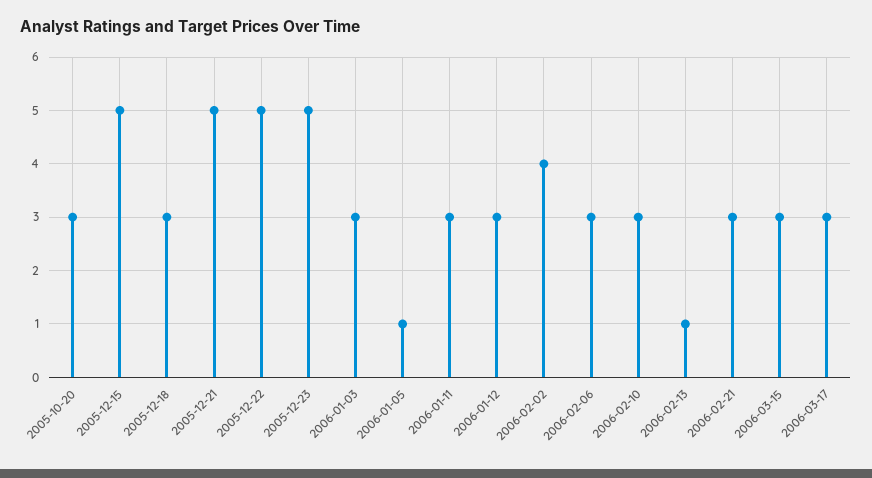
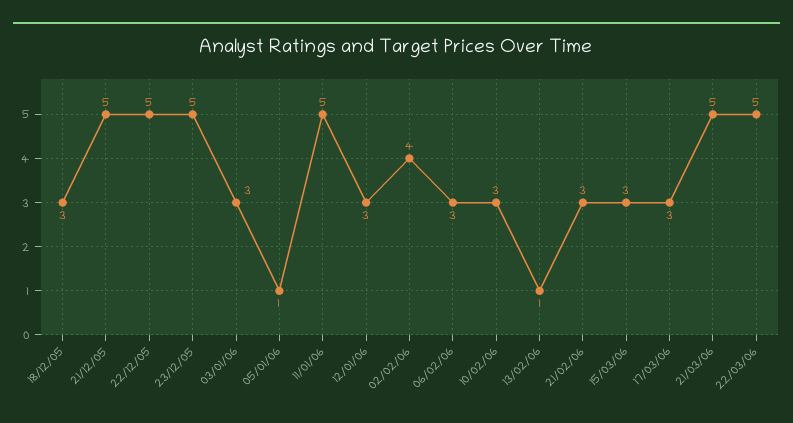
2005-10-20: 3 -> none
2005-12-15: 5 -> none
2006-01-11: 3 -> 5
21/03/06: none -> 5
22/03/06: none -> 5

